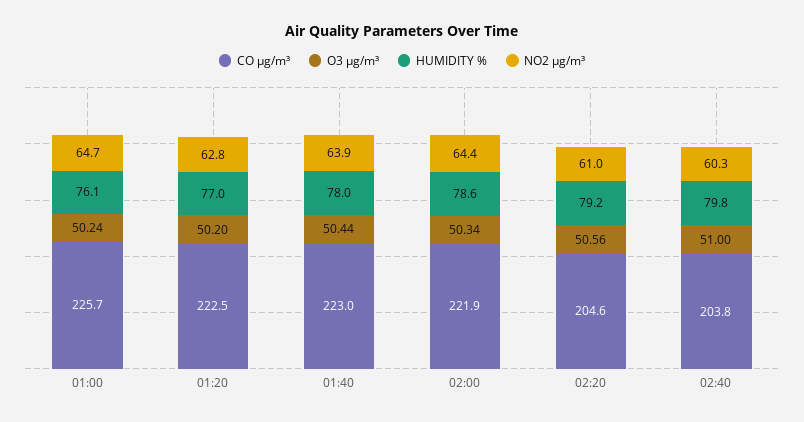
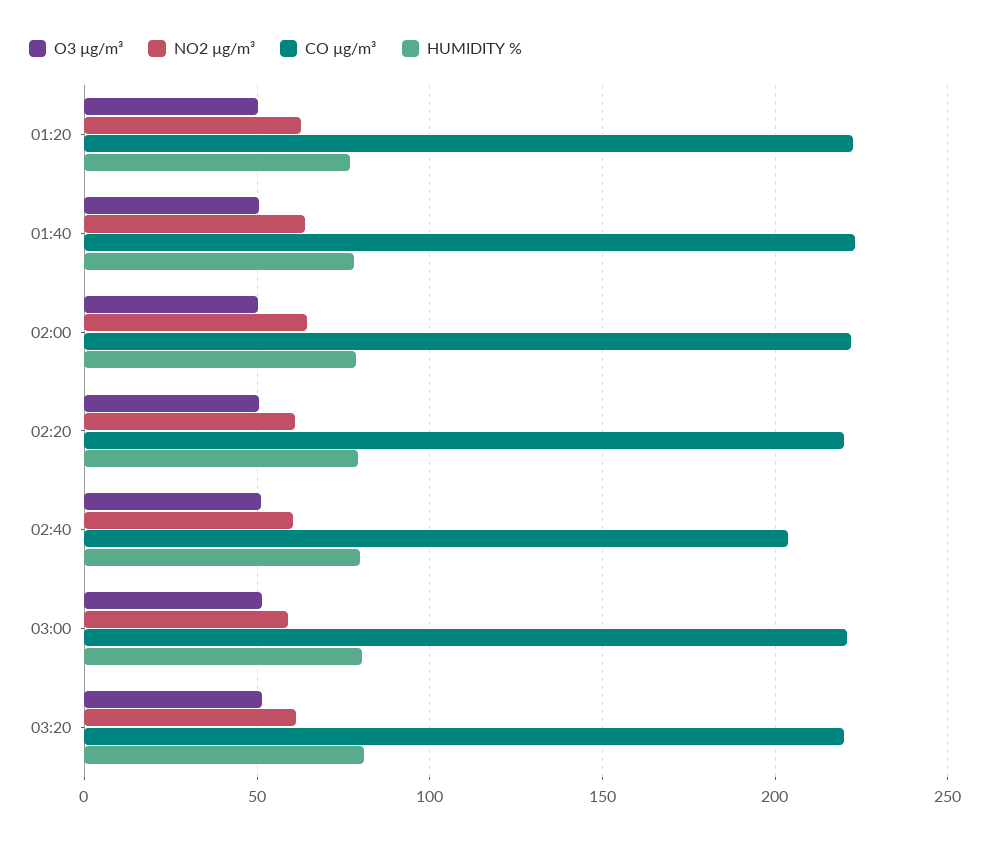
CO µg/m³, 01:00: 225.7 -> none
O3 µg/m³, 01:00: 50.24 -> none
HUMIDITY %, 01:00: 76.1 -> none
NO2 µg/m³, 01:00: 64.7 -> none
CO µg/m³, 02:20: 204.6 -> 220
O3 µg/m³, 03:00: none -> 50
NO2 µg/m³, 03:00: none -> 60
CO µg/m³, 03:00: none -> 220
HUMIDITY %, 03:00: none -> 80
O3 µg/m³, 03:20: none -> 50
NO2 µg/m³, 03:20: none -> 60
CO µg/m³, 03:20: none -> 220
HUMIDITY %, 03:20: none -> 80

